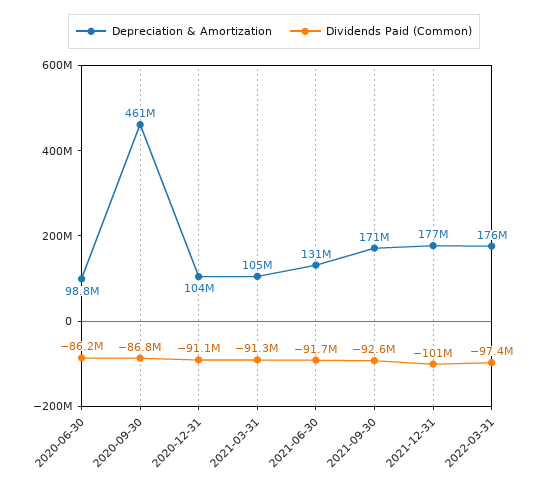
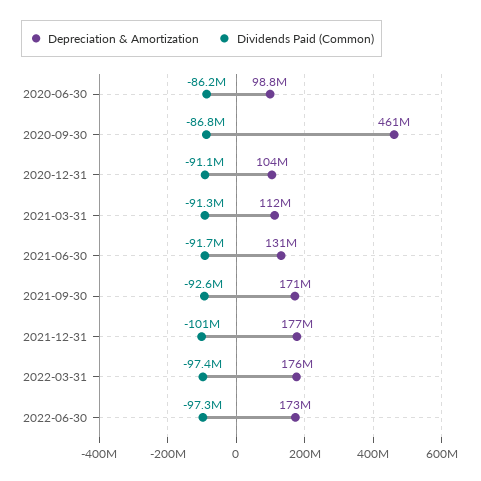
Depreciation & Amortization, 2021-03-31: 105000000 -> 112000000
Depreciation & Amortization, 2022-06-30: none -> 173000000
Dividends Paid (Common), 2022-06-30: none -> -97300000

